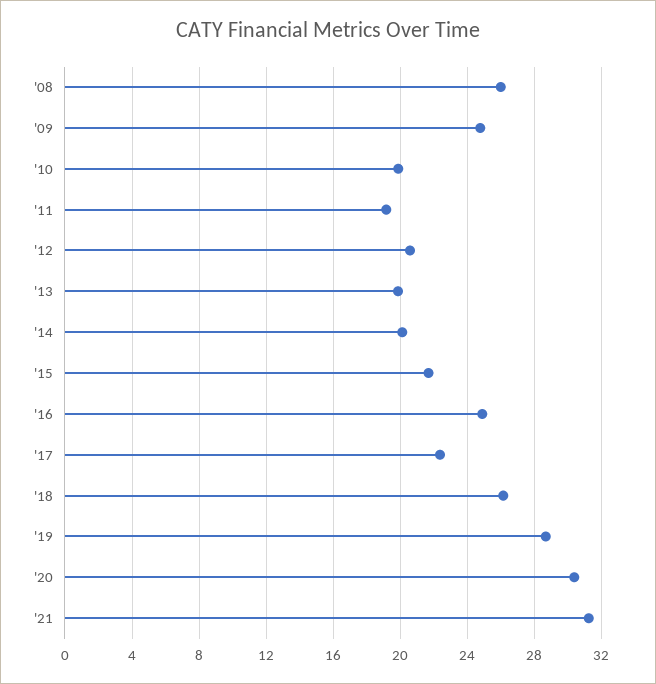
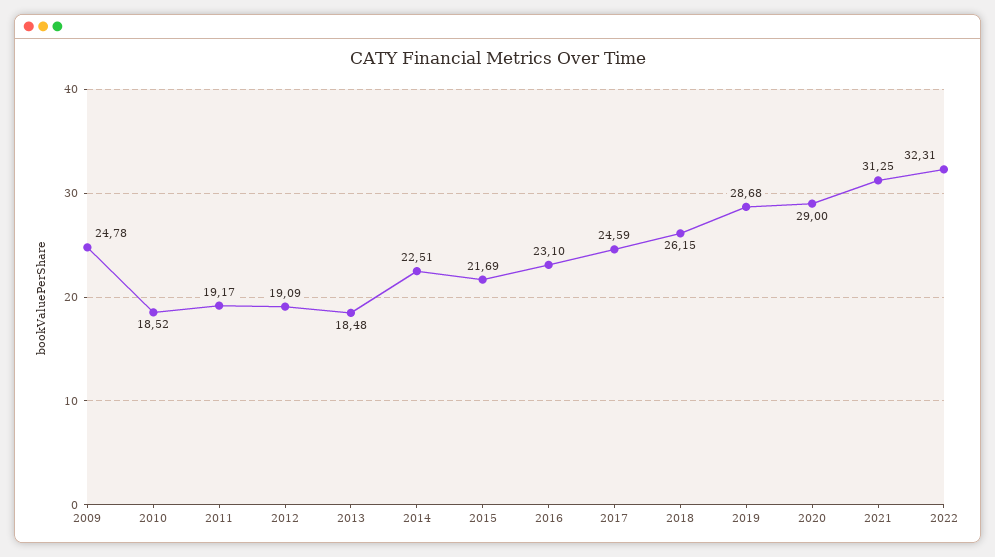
'08: 26 -> none
'10: 20 -> 18.52
'12: 20.5 -> 19.09
'13: 20 -> 18.48
'14: 20 -> 22.51
'16: 25 -> 23.1
'17: 22.5 -> 24.59
'20: 30.5 -> 29
2022: none -> 32.31

